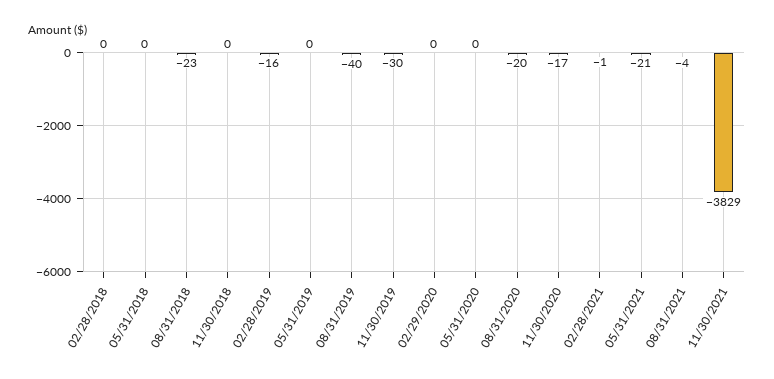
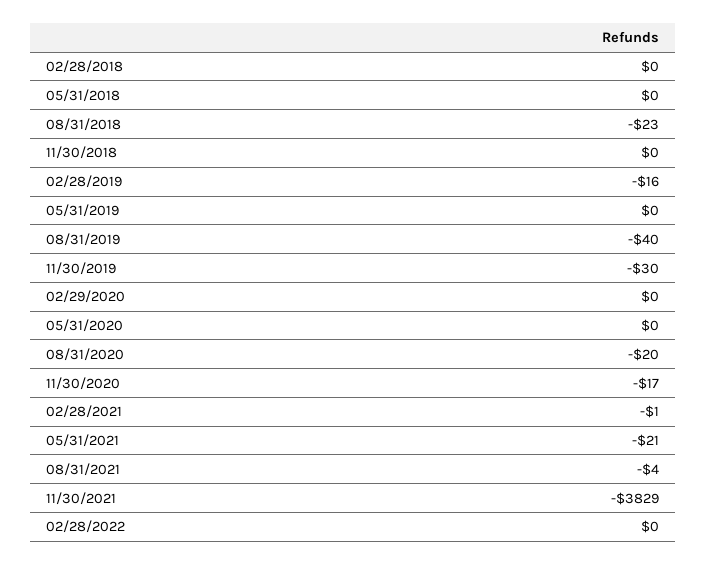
02/28/2022: none -> 0

